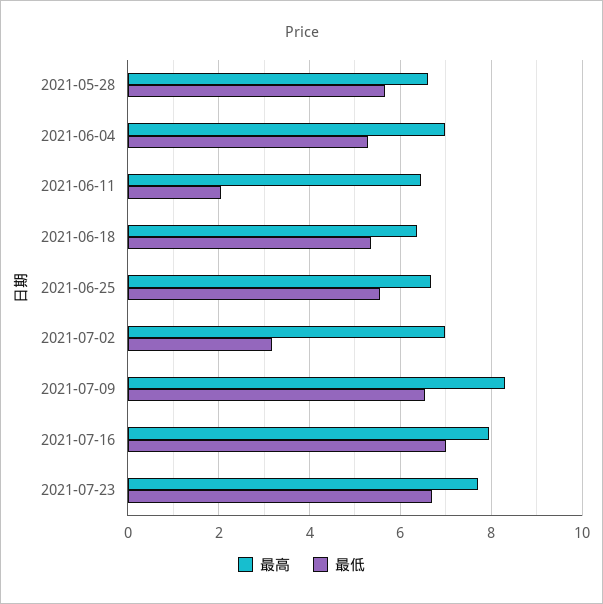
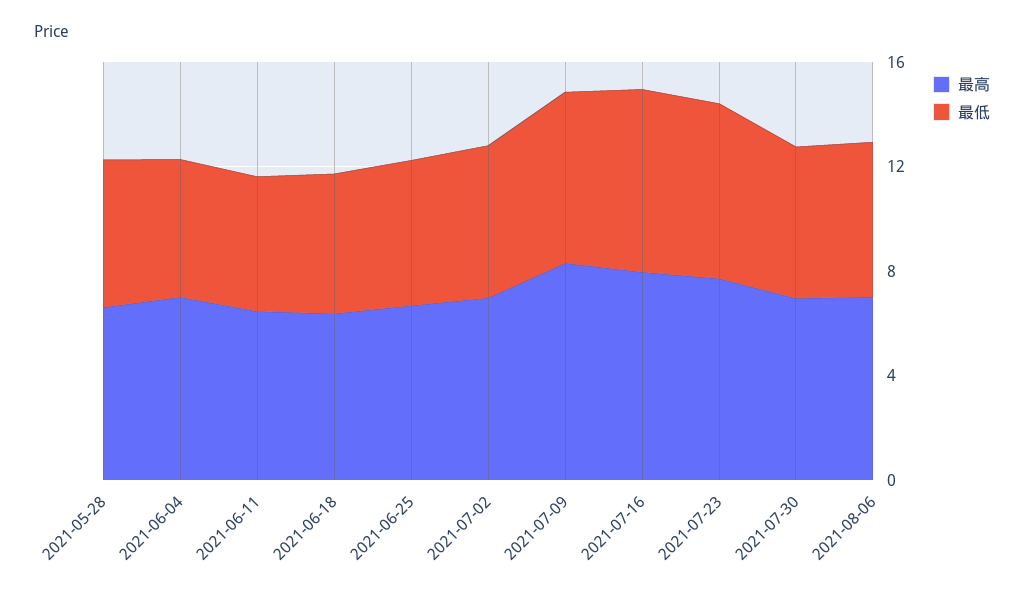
最低, 2021-06-11: 2 -> 5
最低, 2021-07-02: 3.2 -> 6
最高, 2021-07-30: none -> 7
最低, 2021-07-30: none -> 6
最高, 2021-08-06: none -> 7
最低, 2021-08-06: none -> 6

